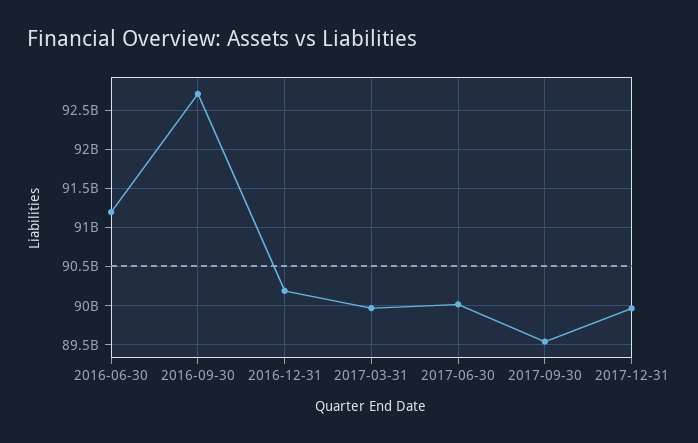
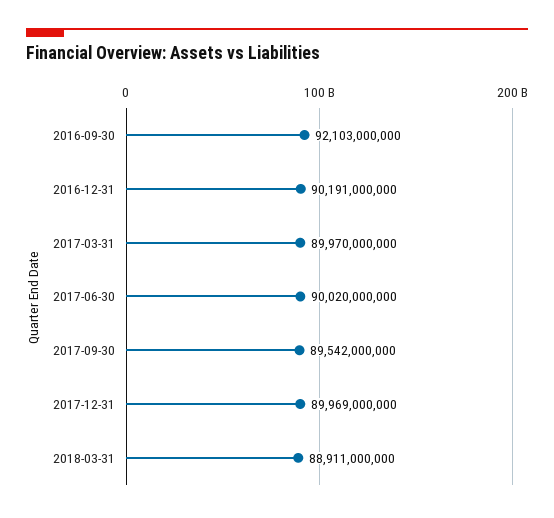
2016-06-30: 91200000000 -> none
2016-09-30: 92700000000 -> 92103000000
2018-03-31: none -> 88911000000

